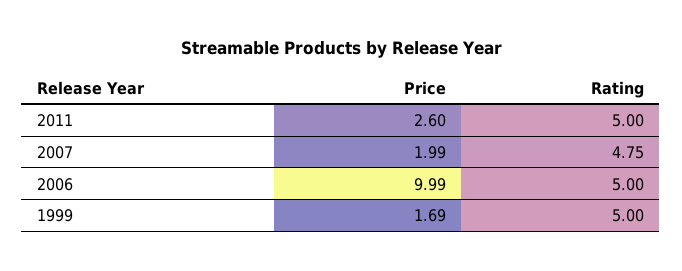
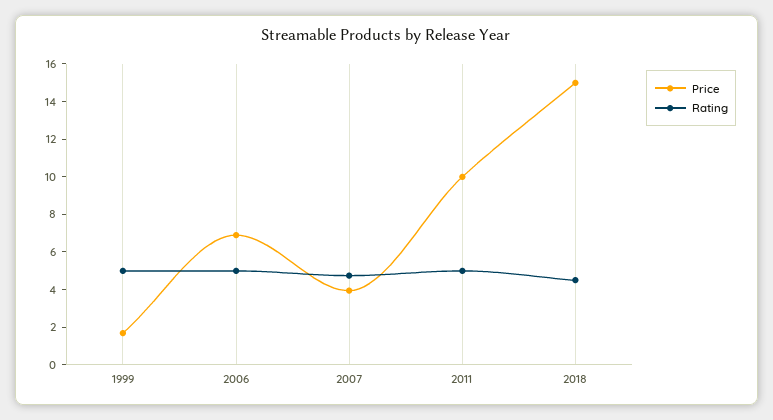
Price, 2011: 2.6 -> 10
Price, 2007: 1.99 -> 4
Price, 2006: 9.99 -> 7
Price, 2018: none -> 15
Rating, 2018: none -> 4.5

